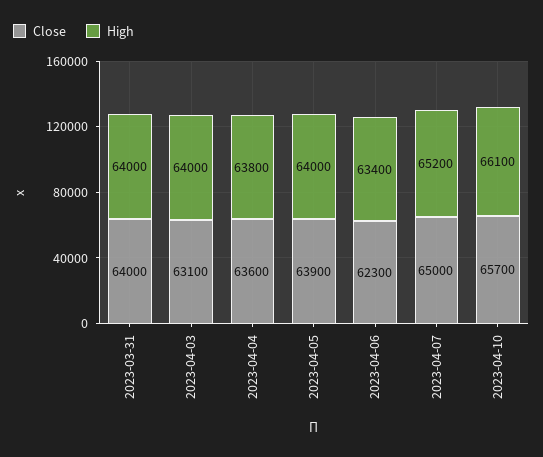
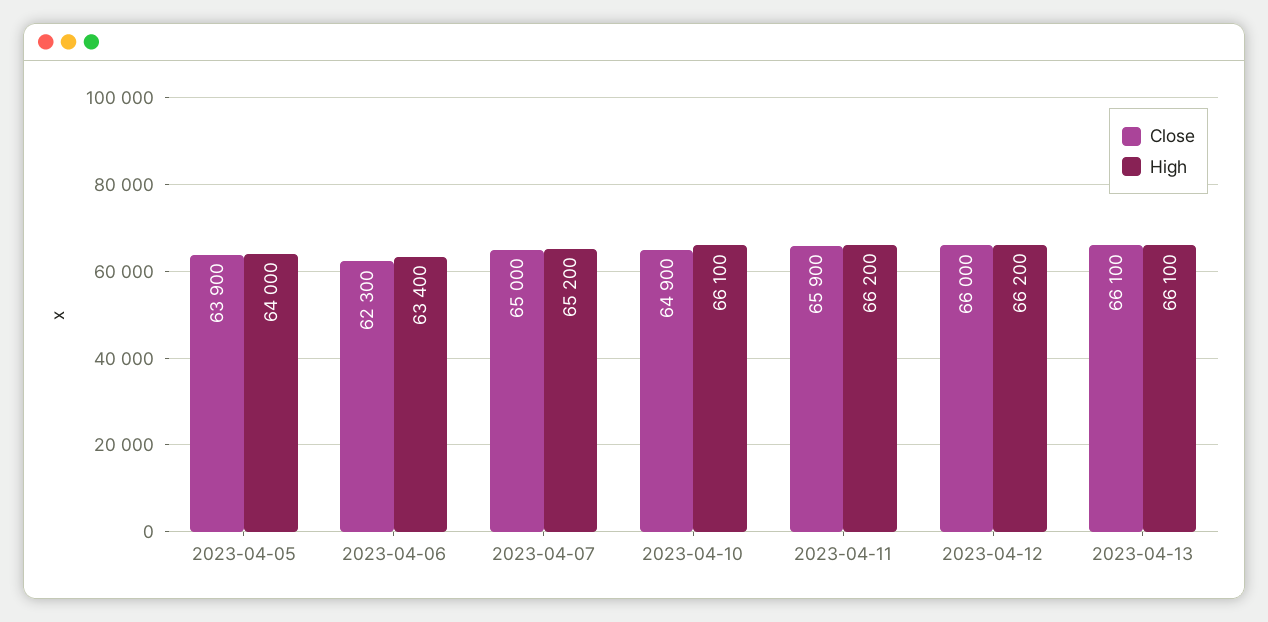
Close, 2023-03-31: 64000 -> none
High, 2023-03-31: 64000 -> none
Close, 2023-04-03: 63100 -> none
High, 2023-04-03: 64000 -> none
Close, 2023-04-04: 63600 -> none
High, 2023-04-04: 63800 -> none
Close, 2023-04-10: 65700 -> 64900
Close, 2023-04-11: none -> 65900
High, 2023-04-11: none -> 66200
Close, 2023-04-12: none -> 66000
High, 2023-04-12: none -> 66200
Close, 2023-04-13: none -> 66100
High, 2023-04-13: none -> 66100

